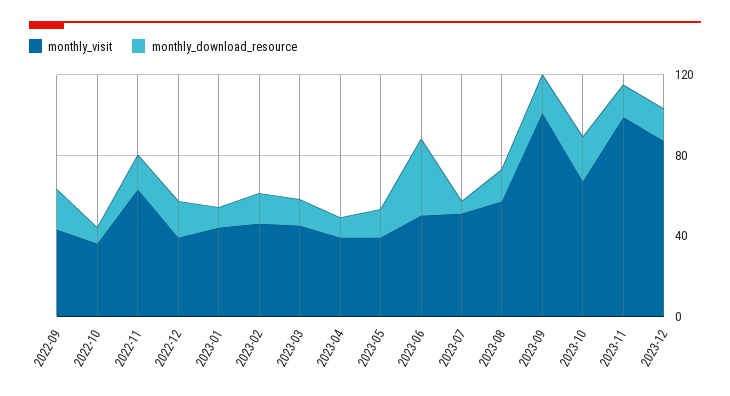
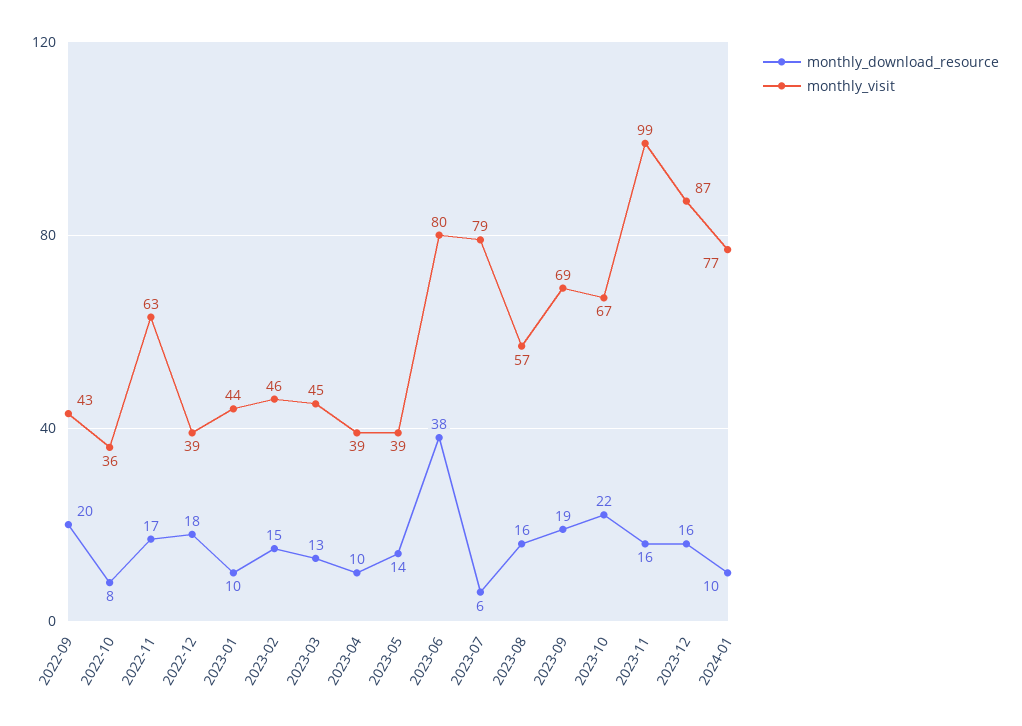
monthly_visit, 2023-06: 50 -> 80
monthly_visit, 2023-07: 50 -> 79
monthly_visit, 2023-09: 100 -> 69
monthly_download_resource, 2024-01: none -> 10
monthly_visit, 2024-01: none -> 77

